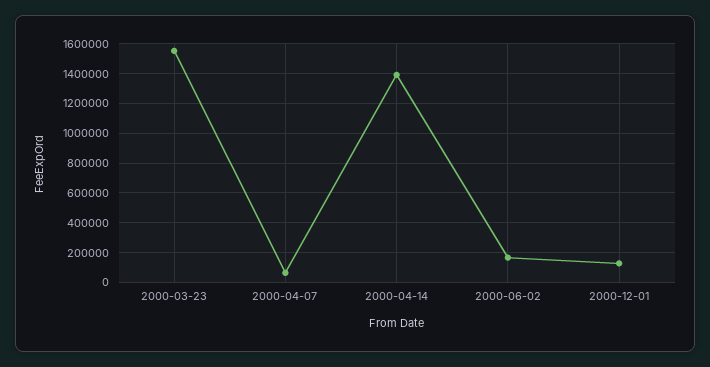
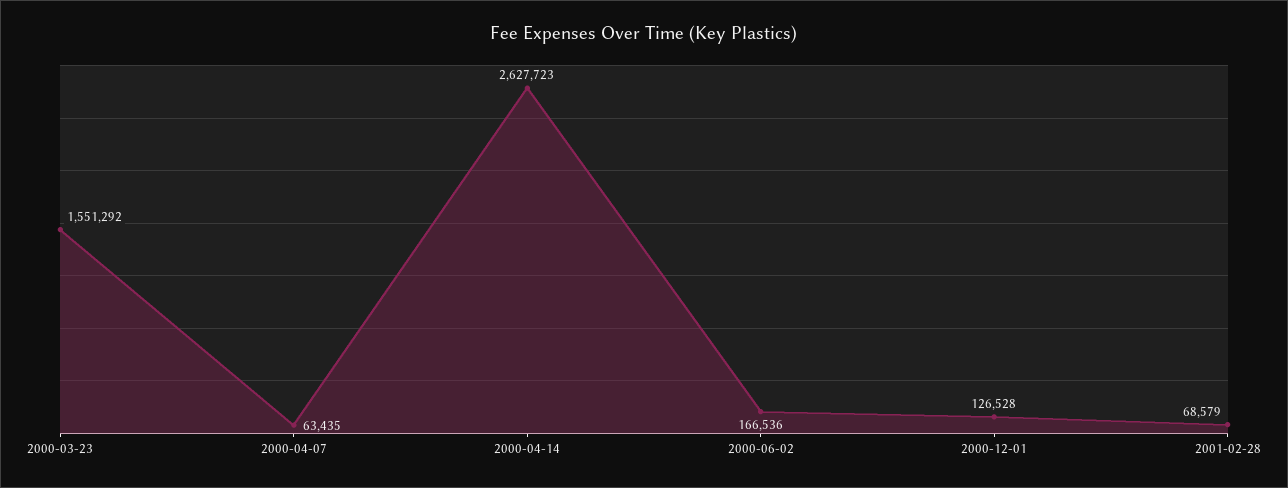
2000-04-14: 1400000 -> 2627723
2001-02-28: none -> 68579

